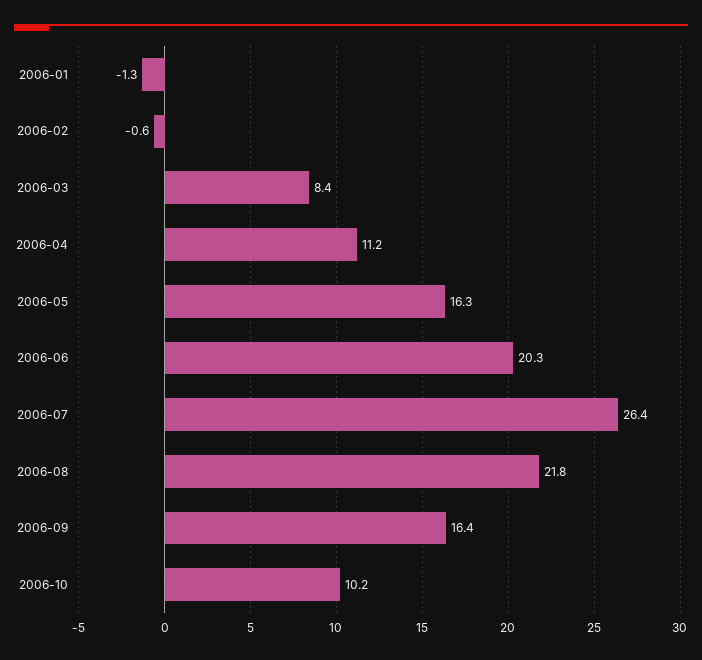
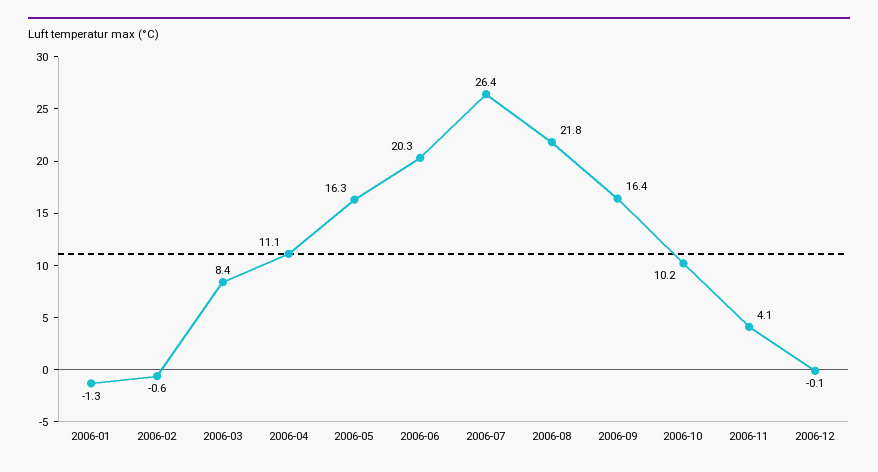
2006-04: 11.2 -> 11.1
2006-11: none -> 4.1
2006-12: none -> -0.1

